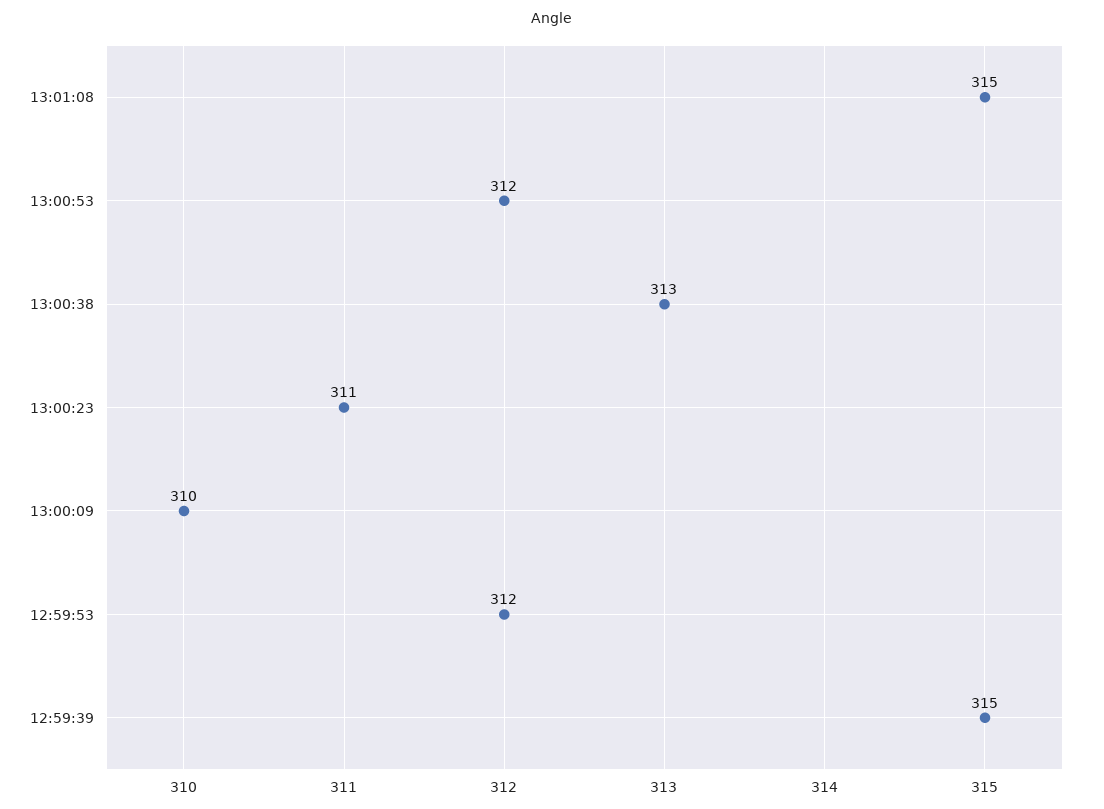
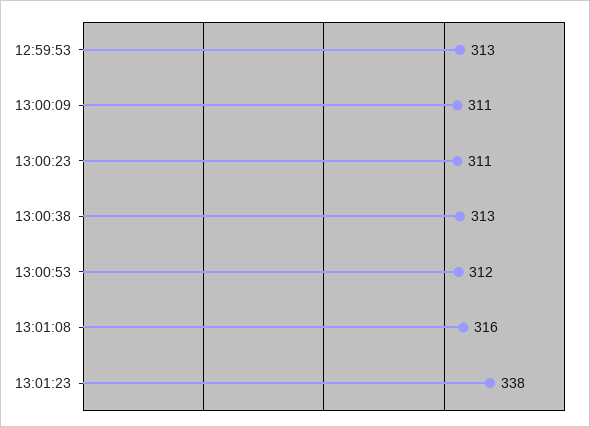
13:01:08: 315 -> 316
13:00:09: 310 -> 311
12:59:53: 312 -> 313
12:59:39: 315 -> none
13:01:23: none -> 338

